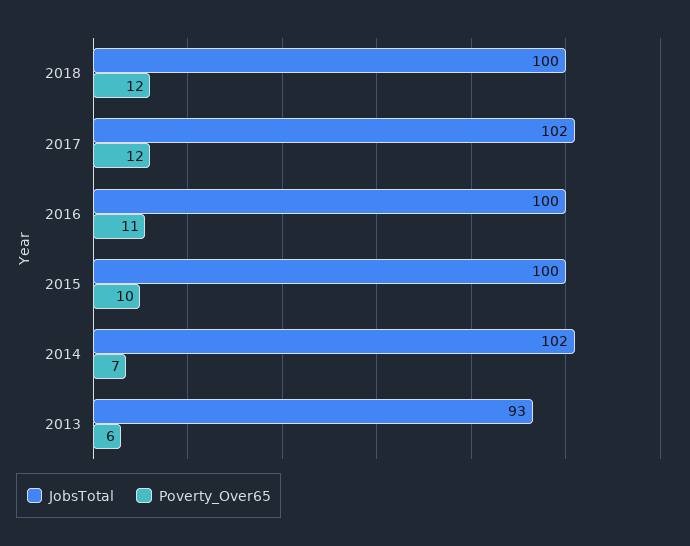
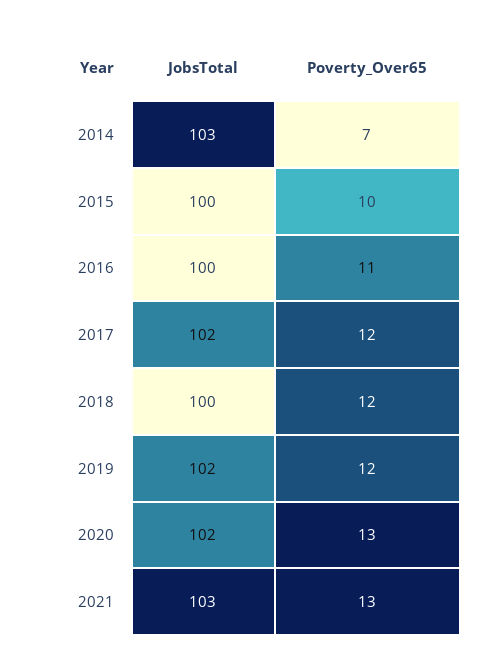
JobsTotal, 2014: 102 -> 103
JobsTotal, 2013: 93 -> none
Poverty_Over65, 2013: 6 -> none
JobsTotal, 2019: none -> 102
Poverty_Over65, 2019: none -> 12
JobsTotal, 2020: none -> 102
Poverty_Over65, 2020: none -> 13
JobsTotal, 2021: none -> 103
Poverty_Over65, 2021: none -> 13

